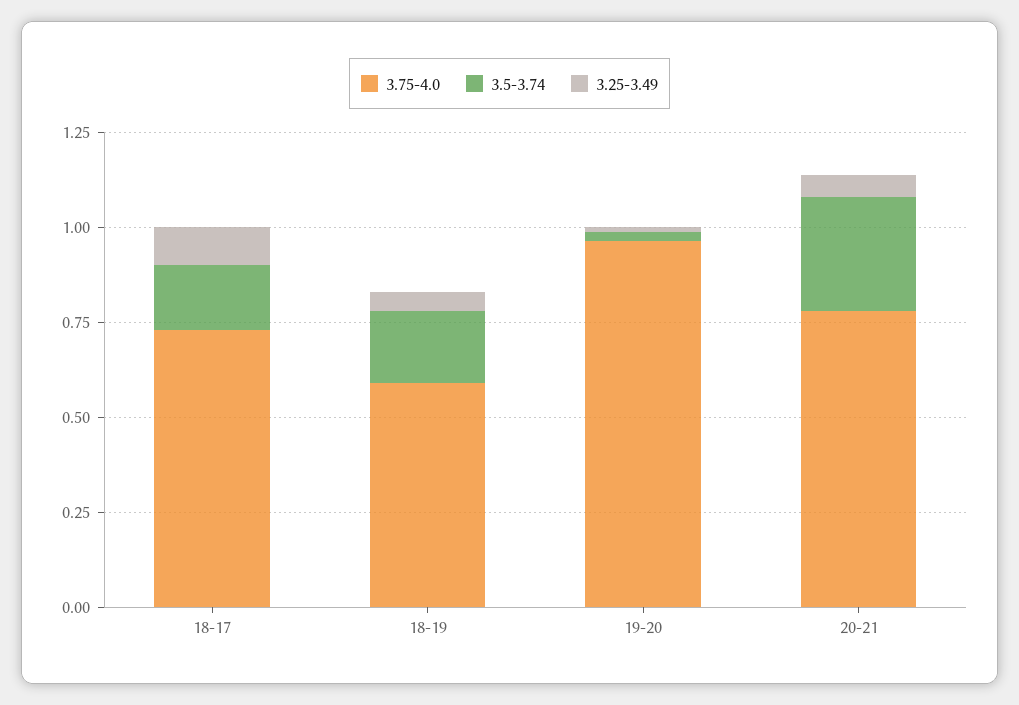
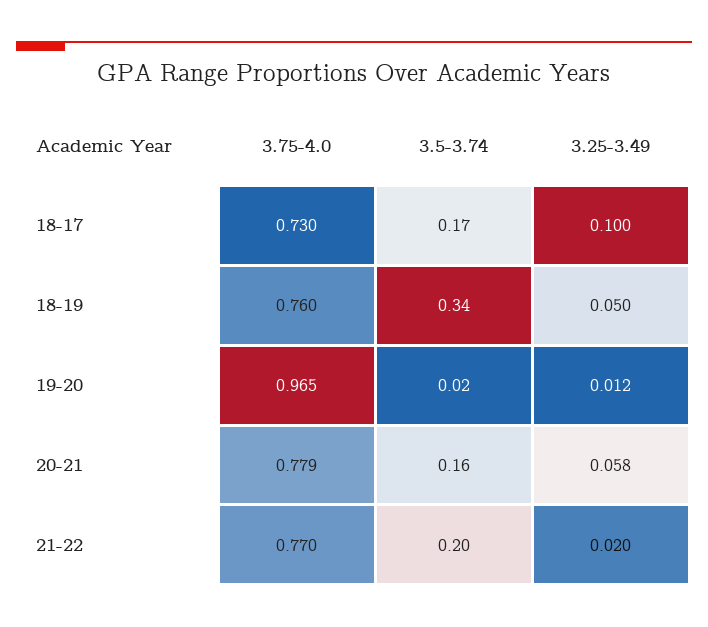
3.75-4.0, 18-19: 0.6 -> 0.76
3.5-3.74, 18-19: 0.2 -> 0.34
3.5-3.74, 20-21: 0.3 -> 0.16
3.75-4.0, 21-22: none -> 0.77
3.5-3.74, 21-22: none -> 0.2
3.25-3.49, 21-22: none -> 0.02

